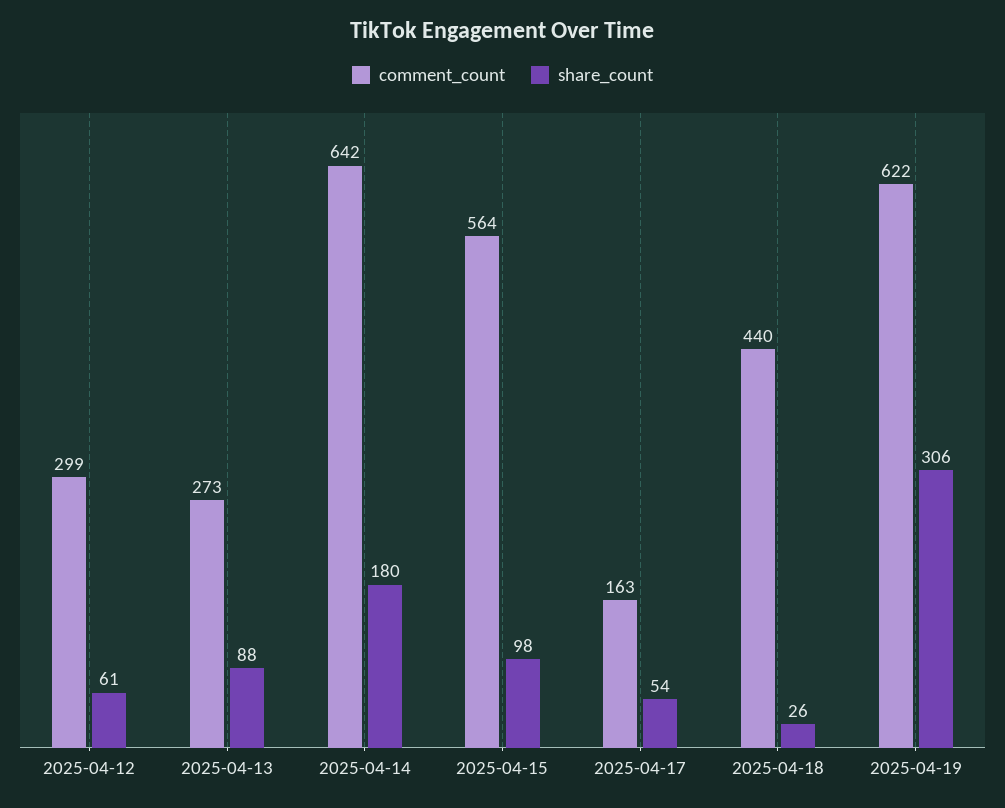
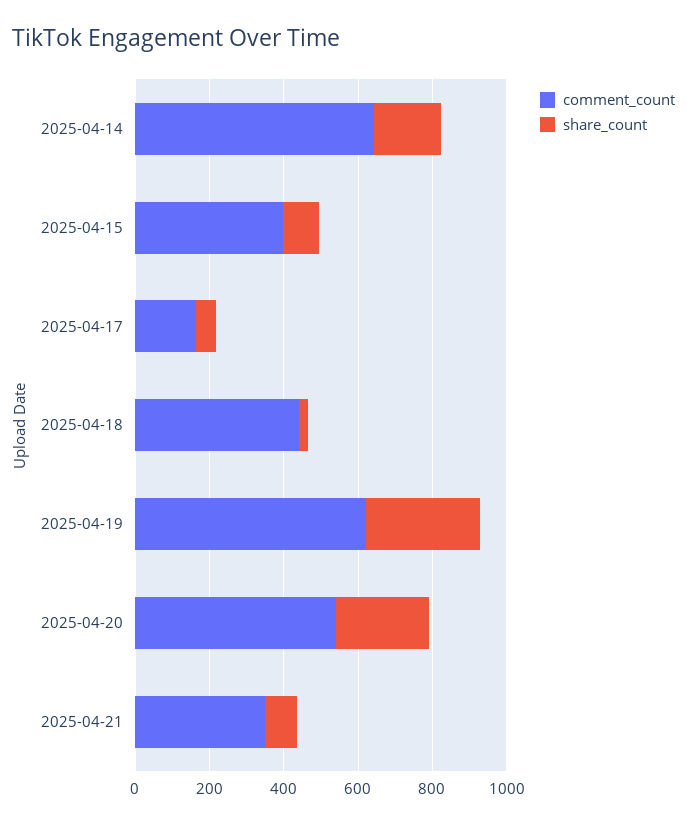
comment_count, 2025-04-12: 299 -> none
share_count, 2025-04-12: 61 -> none
comment_count, 2025-04-13: 273 -> none
share_count, 2025-04-13: 88 -> none
comment_count, 2025-04-15: 564 -> 400
comment_count, 2025-04-20: none -> 550
share_count, 2025-04-20: none -> 250
comment_count, 2025-04-21: none -> 350
share_count, 2025-04-21: none -> 100

